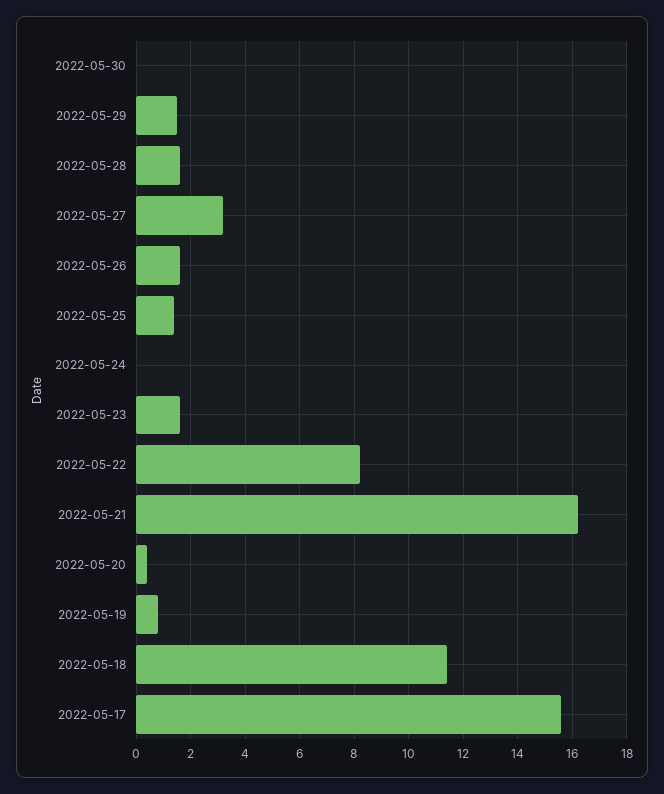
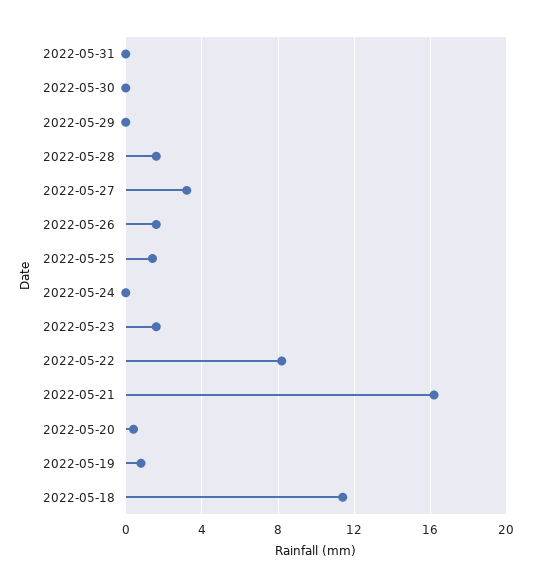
2022-05-29: 1.5 -> 0
2022-05-17: 15.5 -> none
2022-05-31: none -> 0

